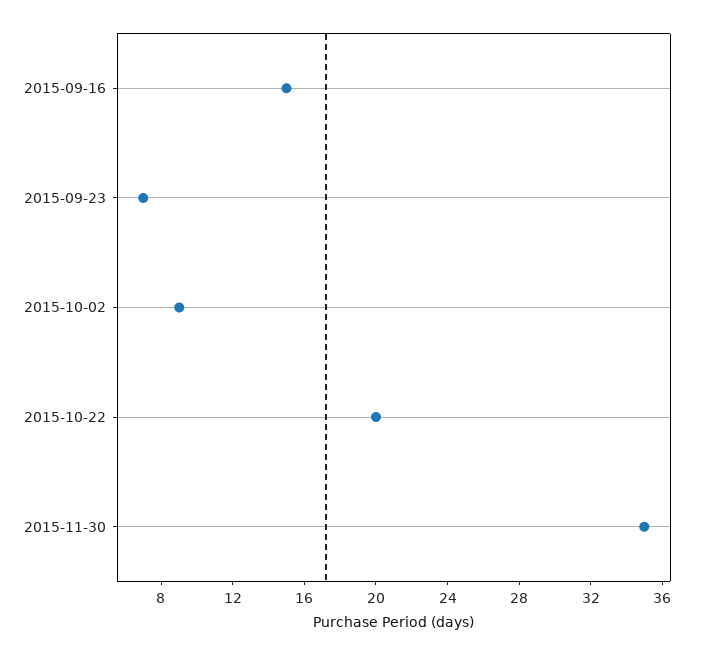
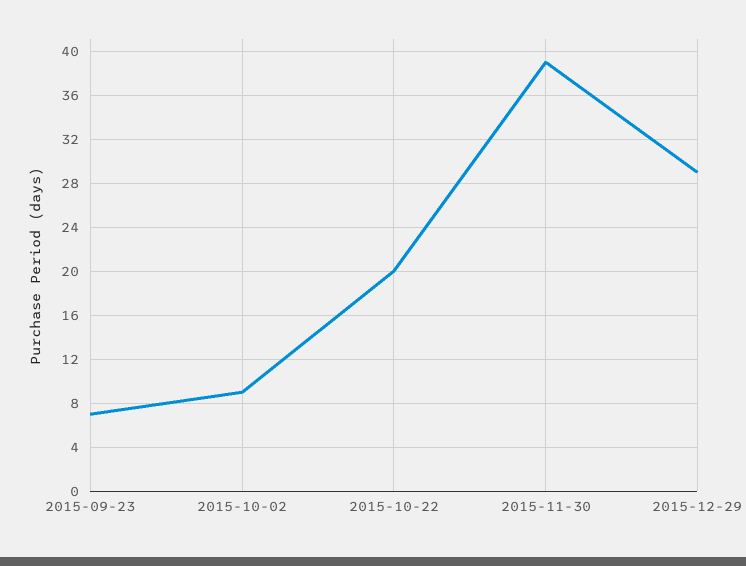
2015-09-16: 15 -> none
2015-11-30: 35 -> 39
2015-12-29: none -> 29

